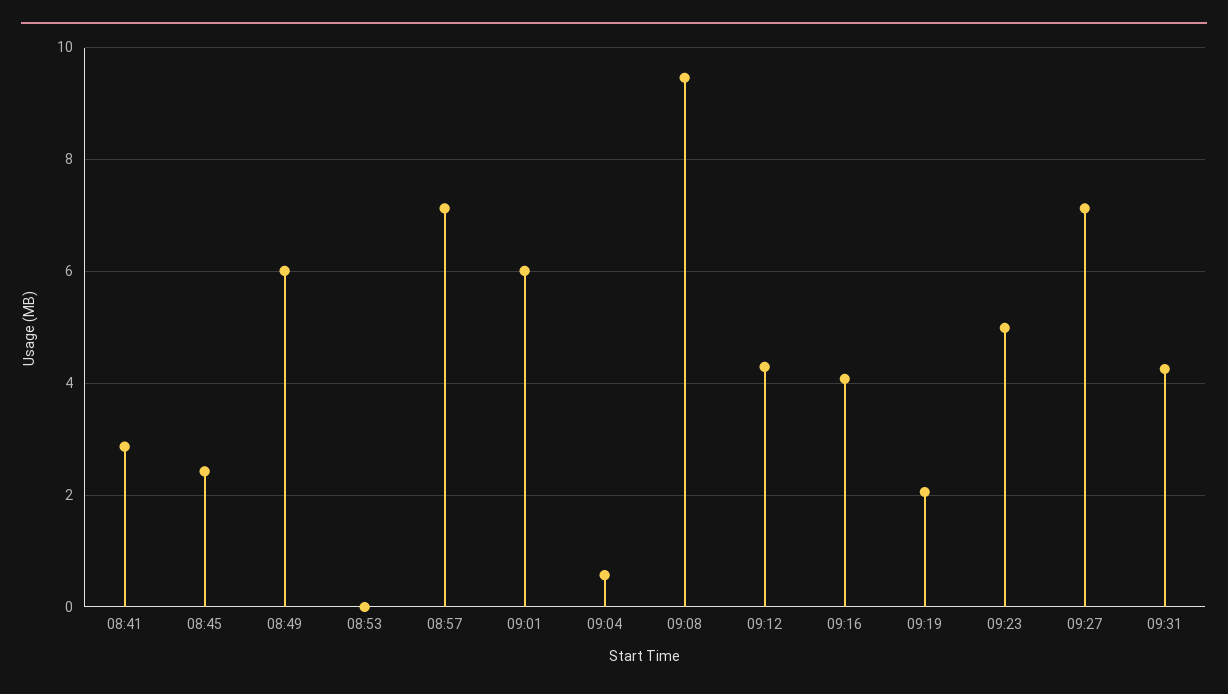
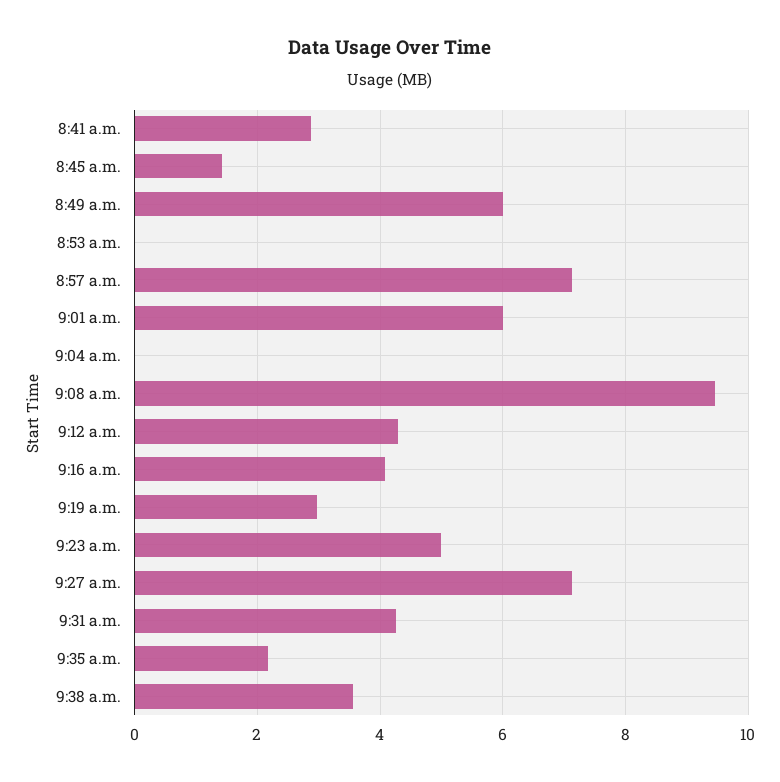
08:45: 2.4 -> 1.4
09:04: 0.6 -> 0
09:19: 2 -> 3
9:35 a.m.: none -> 2.2
9:38 a.m.: none -> 3.6

